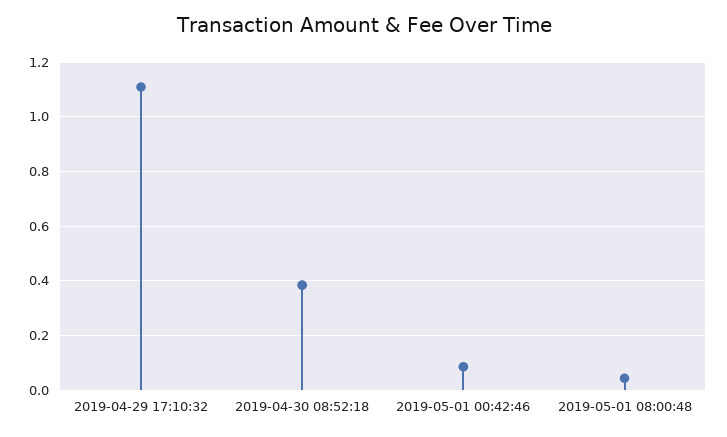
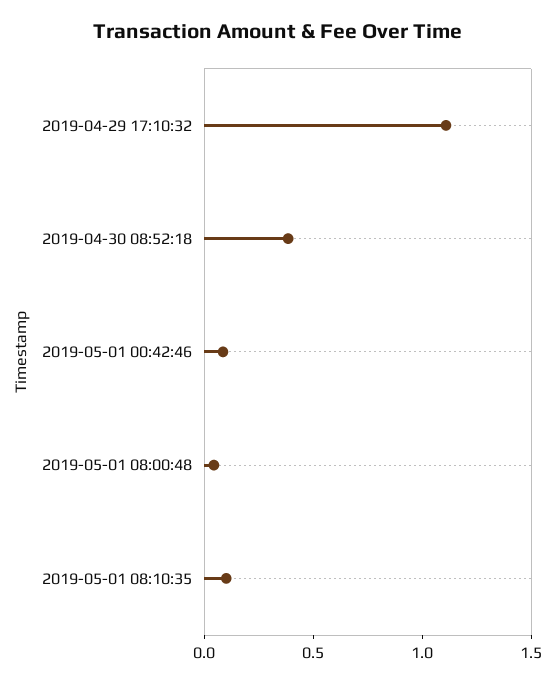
2019-05-01 08:10:35: none -> 0.1

